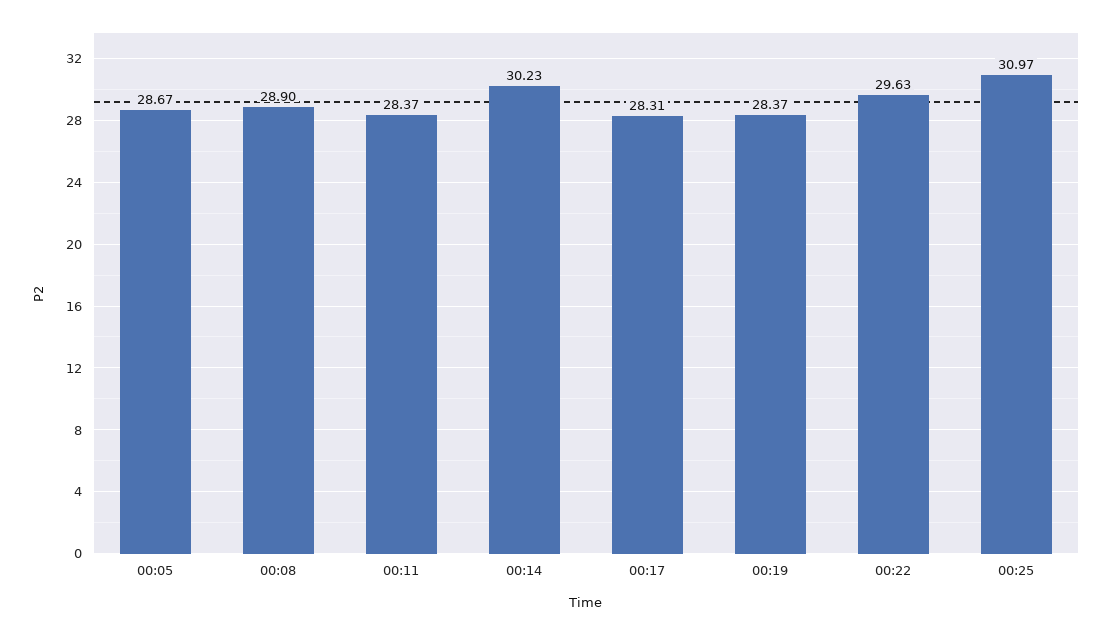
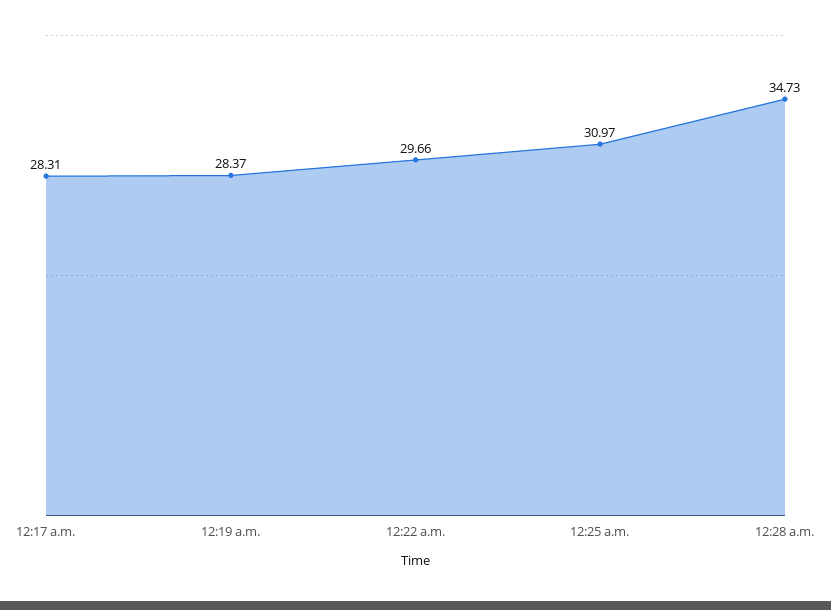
00:05: 28.67 -> none
00:08: 28.9 -> none
00:11: 28.37 -> none
00:14: 30.23 -> none
00:22: 29.63 -> 29.66
12:28 a.m.: none -> 34.73

